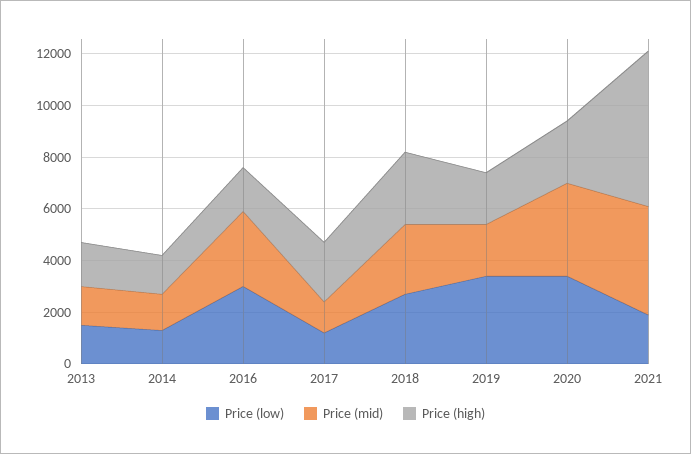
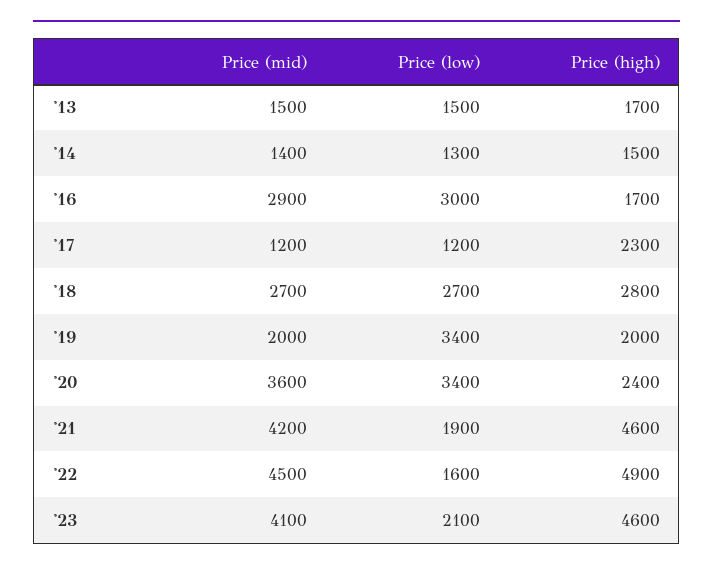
Price (high), 2021: 6000 -> 4600
Price (mid), '22: none -> 4500
Price (low), '22: none -> 1600
Price (high), '22: none -> 4900
Price (mid), '23: none -> 4100
Price (low), '23: none -> 2100
Price (high), '23: none -> 4600

